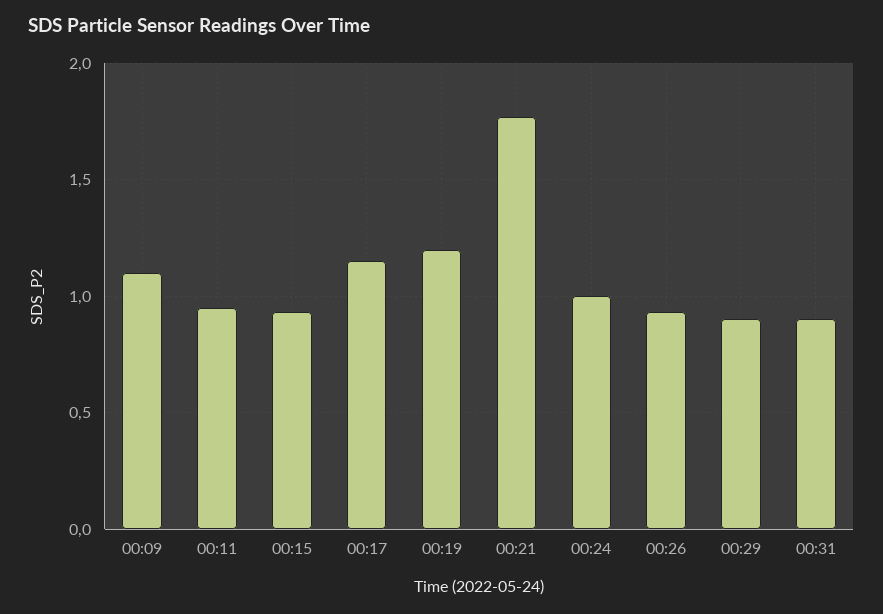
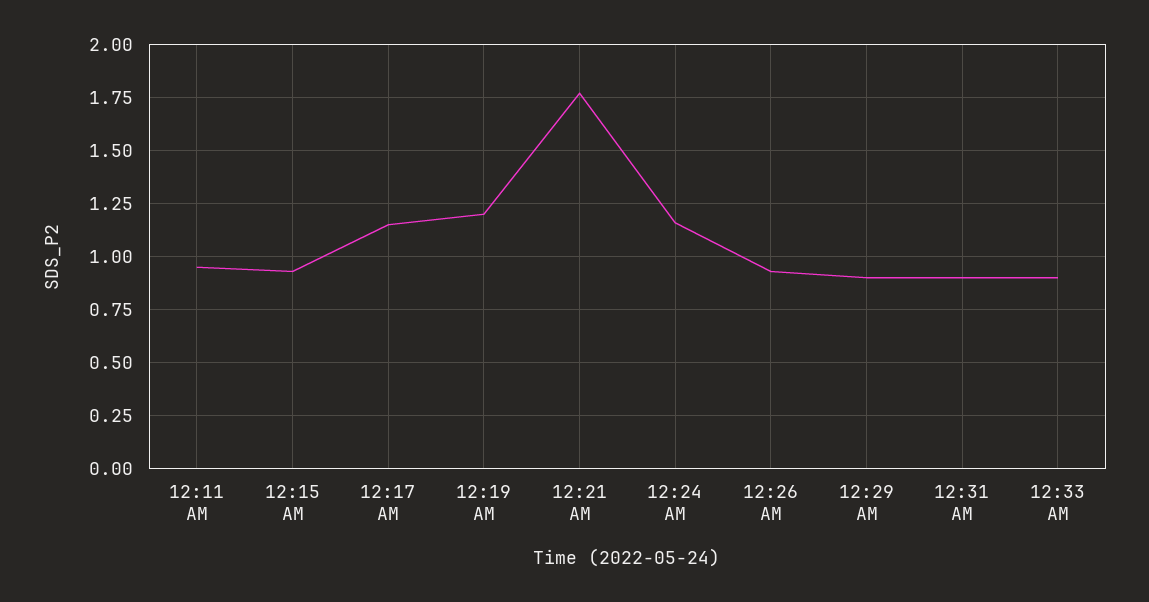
00:09: 1.1 -> none
00:24: 1 -> 1.15
12:33 AM: none -> 0.9

